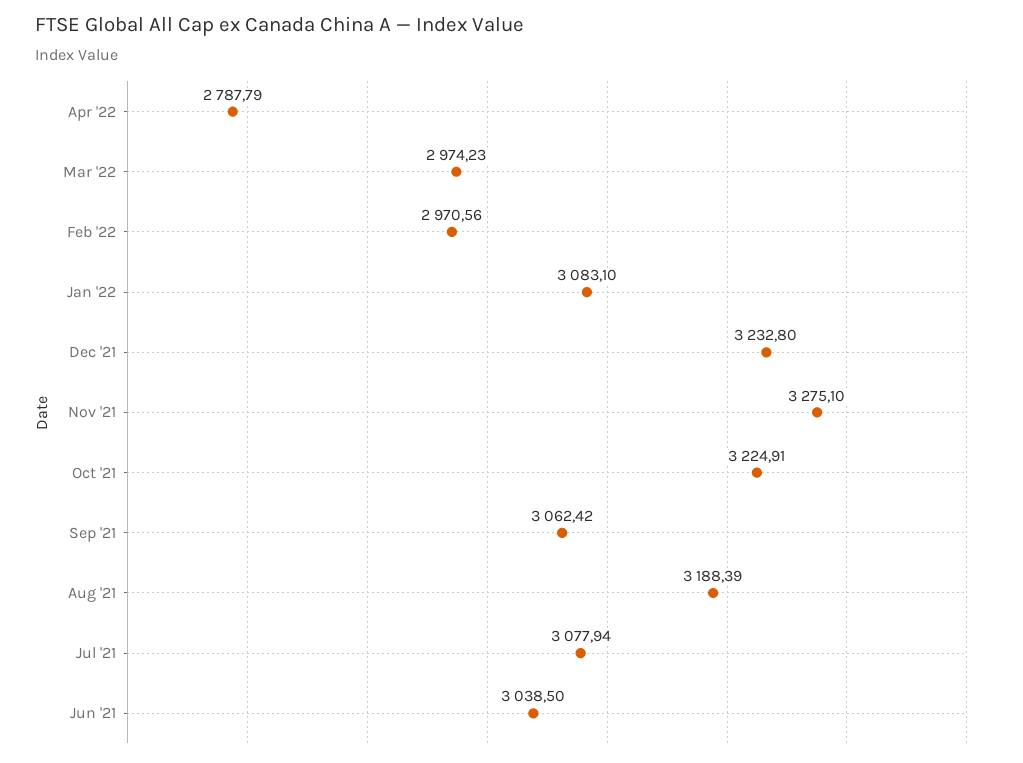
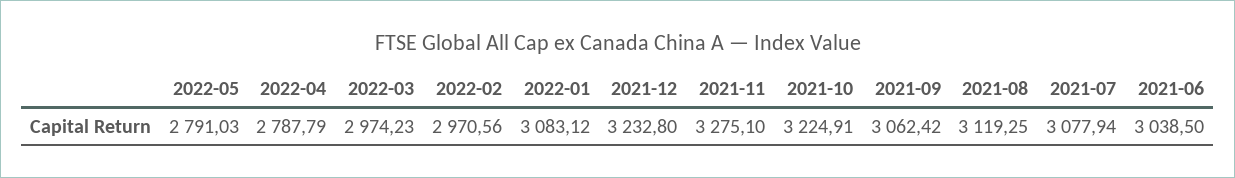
Jan '22: 3083.1 -> 3083.12
Aug '21: 3188.39 -> 3119.25
2022-05: none -> 2791.03

